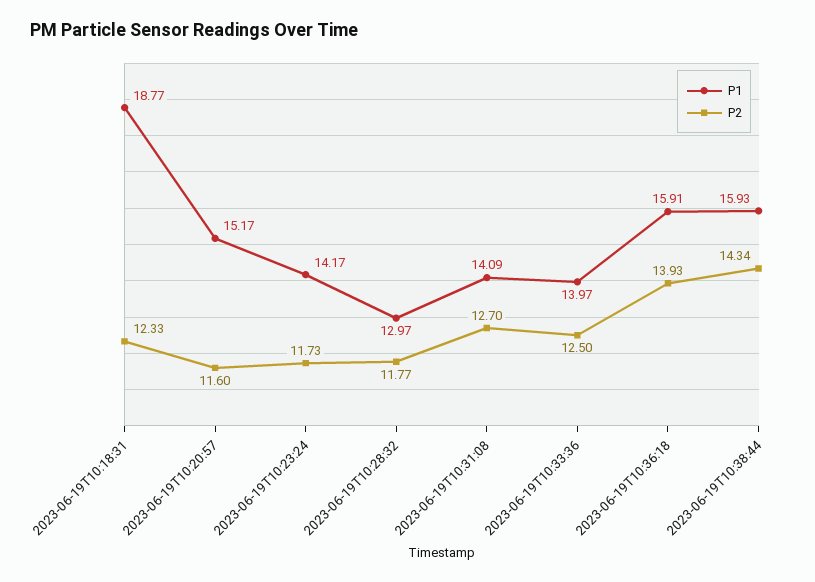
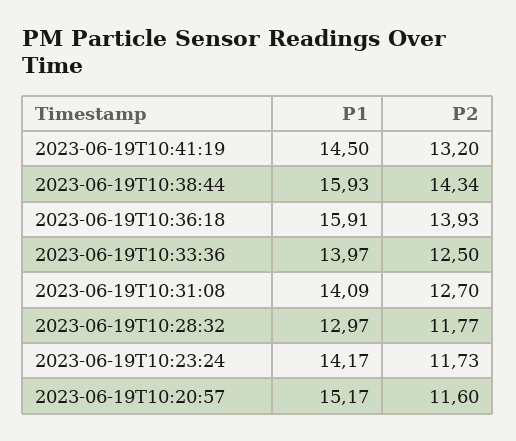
P1, 2023-06-19T10:18:31: 18.77 -> none
P2, 2023-06-19T10:18:31: 12.33 -> none
P1, 2023-06-19T10:41:19: none -> 14.5
P2, 2023-06-19T10:41:19: none -> 13.2

